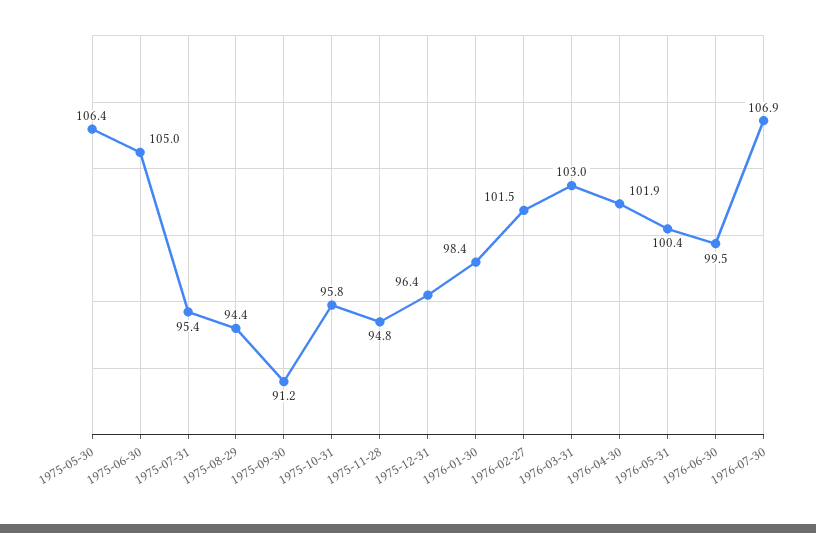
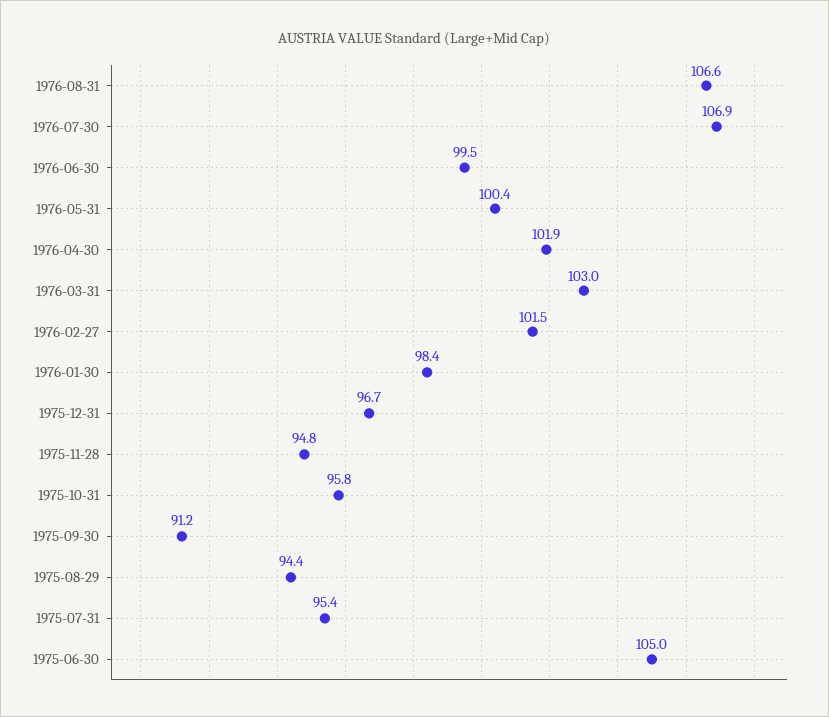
1975-05-30: 106.4 -> none
1975-12-31: 96.4 -> 96.7
1976-08-31: none -> 106.6

